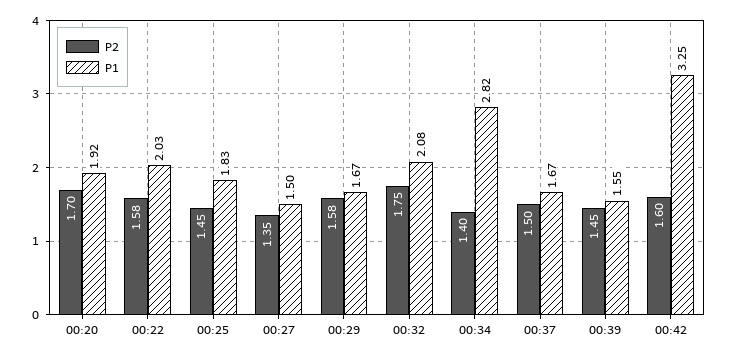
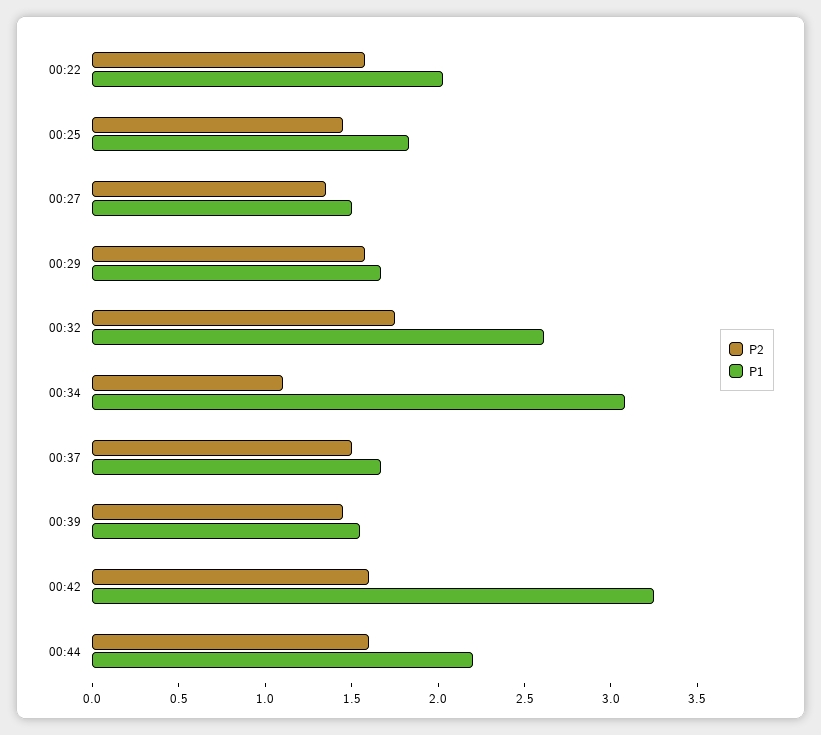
P2, 00:20: 1.7 -> none
P1, 00:20: 1.92 -> none
P1, 00:32: 2.08 -> 2.6
P2, 00:34: 1.4 -> 1.1
P1, 00:34: 2.82 -> 3.1
P2, 00:44: none -> 1.6
P1, 00:44: none -> 2.2

